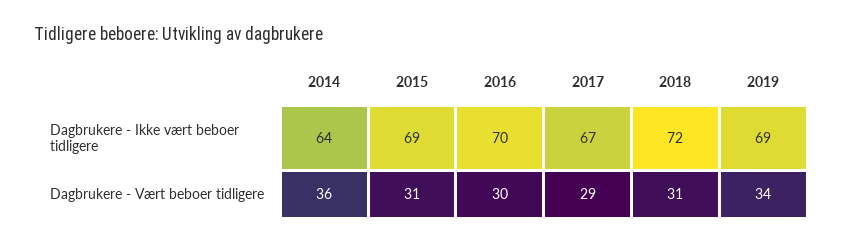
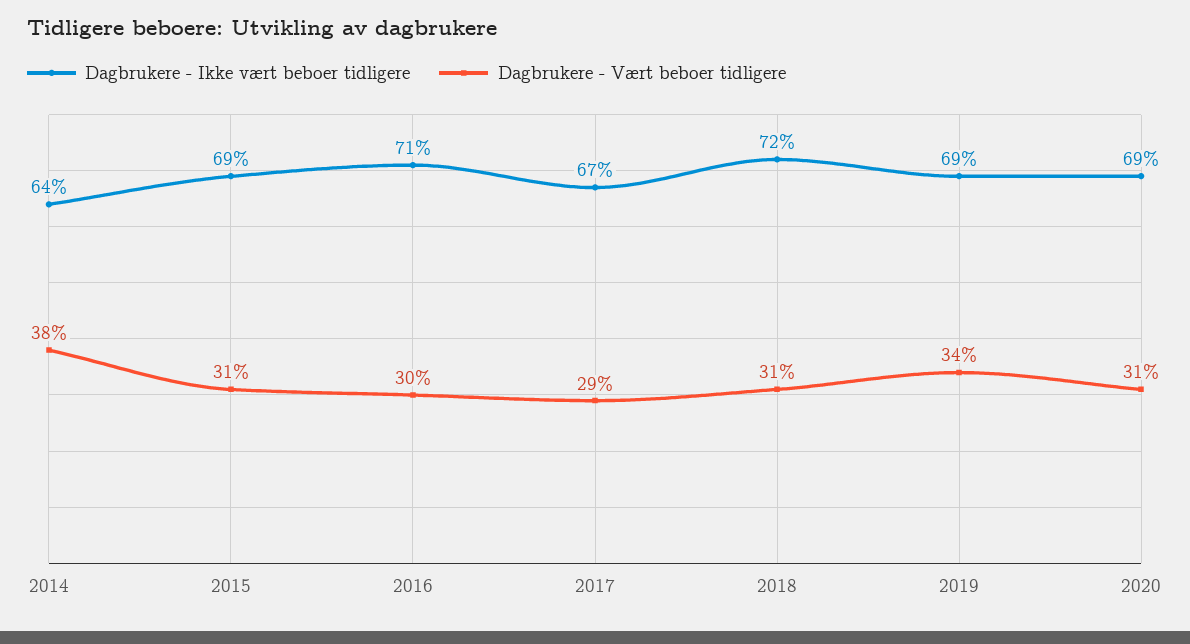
Dagbrukere - Ikke vært beboer tidligere, 2016: 70 -> 71
Dagbrukere - Vært beboer tidligere, 2014: 36 -> 38
Dagbrukere - Ikke vært beboer tidligere, 2020: none -> 69
Dagbrukere - Vært beboer tidligere, 2020: none -> 31

